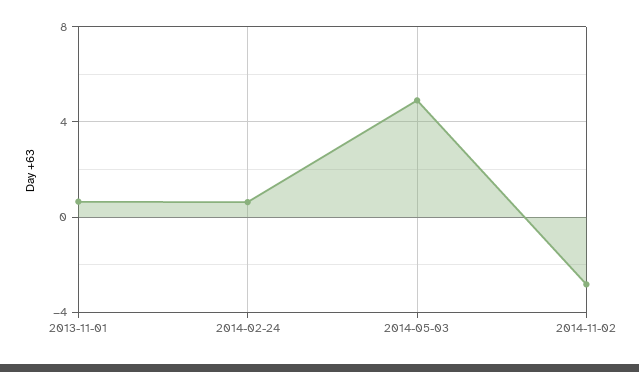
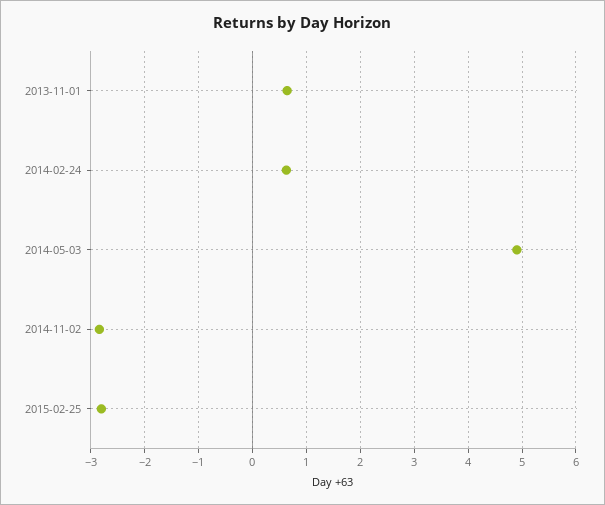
2015-02-25: none -> -2.8

